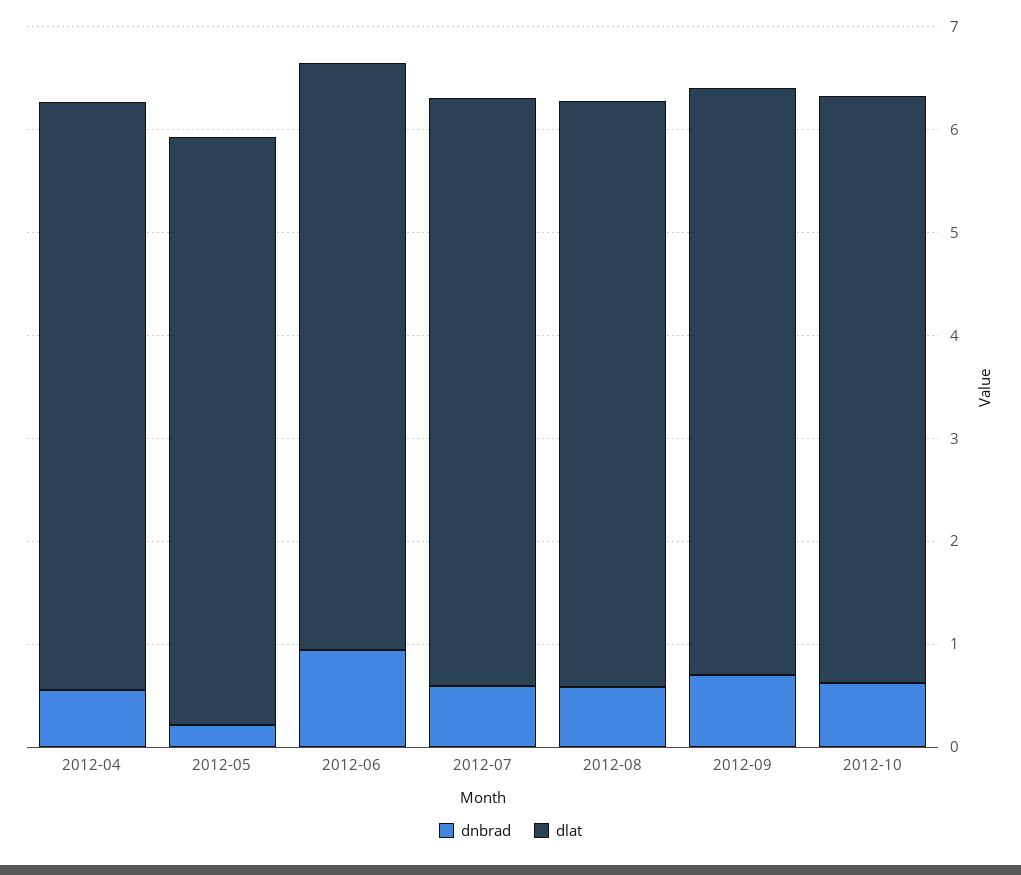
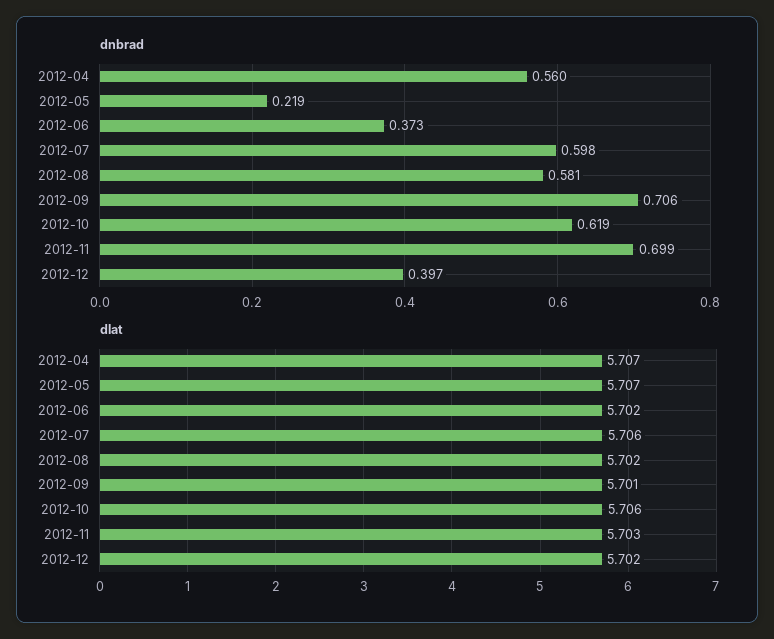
dnbrad, 2012-06: 1 -> 0.373
dnbrad, 2012-11: none -> 0.699
dnbrad, 2012-12: none -> 0.397
dlat, 2012-11: none -> 5.703
dlat, 2012-12: none -> 5.702

